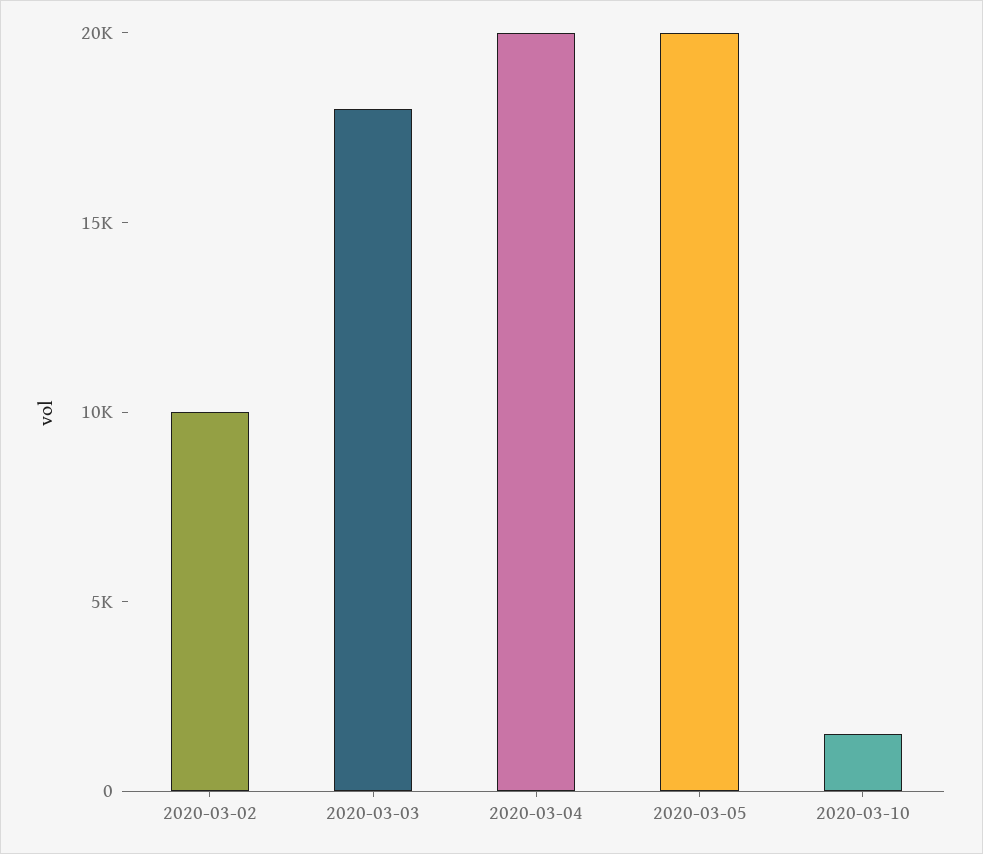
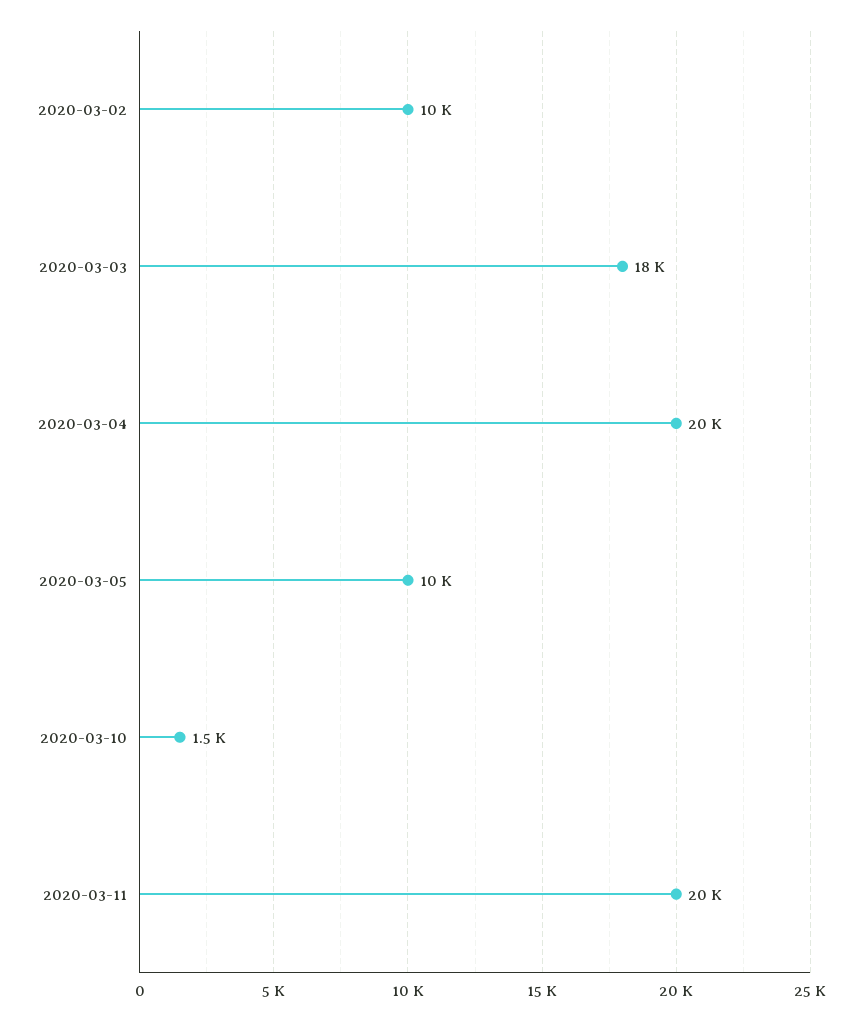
2020-03-05: 20000 -> 10000
2020-03-11: none -> 20000

